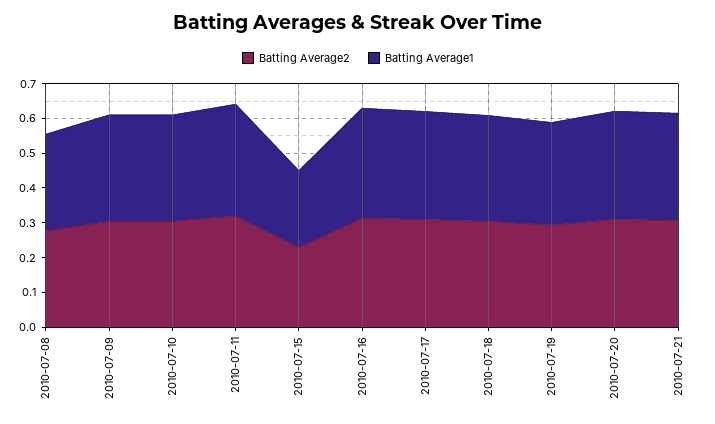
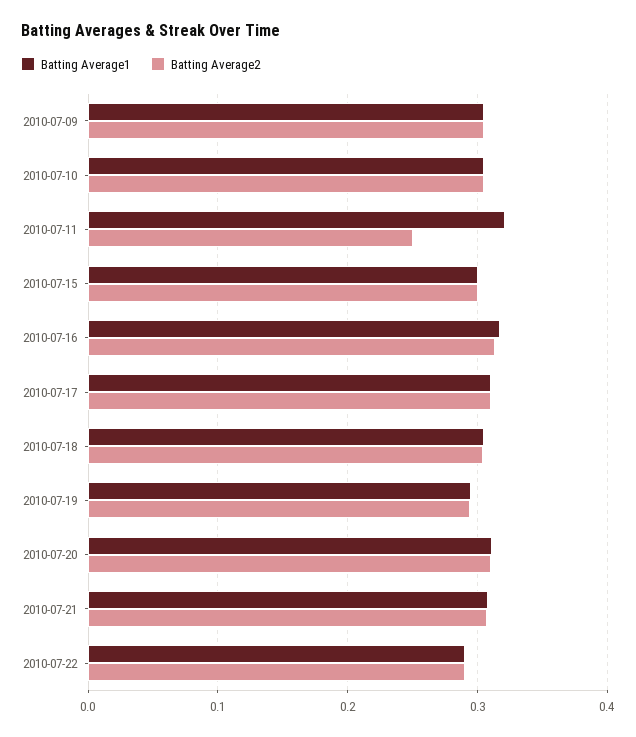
Batting Average2, 2010-07-08: 0.275 -> none
Batting Average1, 2010-07-08: 0.275 -> none
Batting Average2, 2010-07-11: 0.325 -> 0.25
Batting Average2, 2010-07-15: 0.225 -> 0.3
Batting Average1, 2010-07-15: 0.225 -> 0.3
Batting Average1, 2010-07-22: none -> 0.29
Batting Average2, 2010-07-22: none -> 0.29

